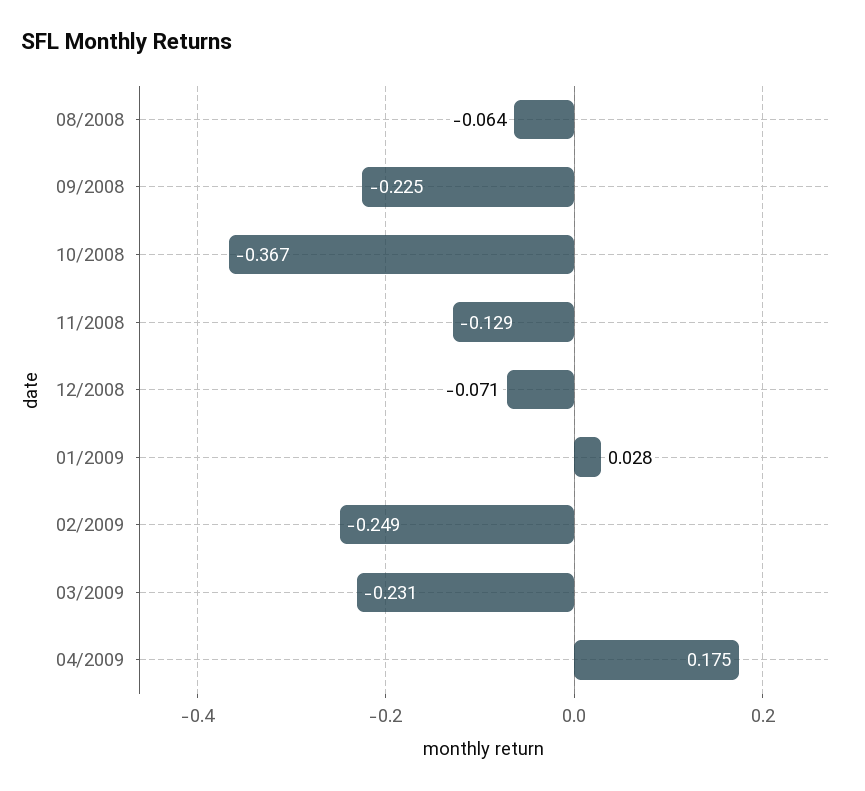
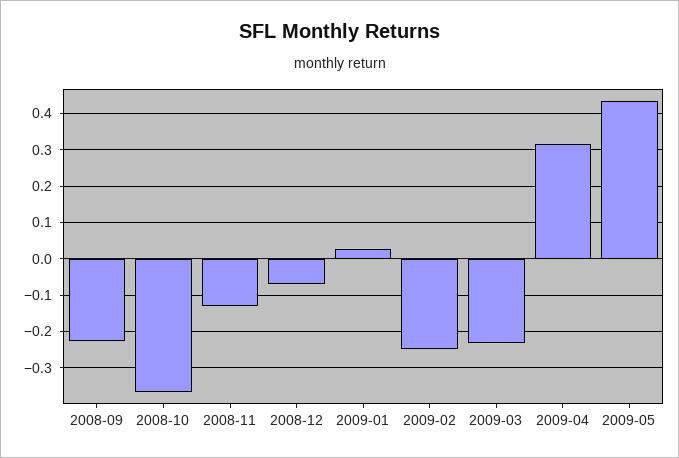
08/2008: -0.064 -> none
04/2009: 0.175 -> 0.32
2009-05: none -> 0.44

